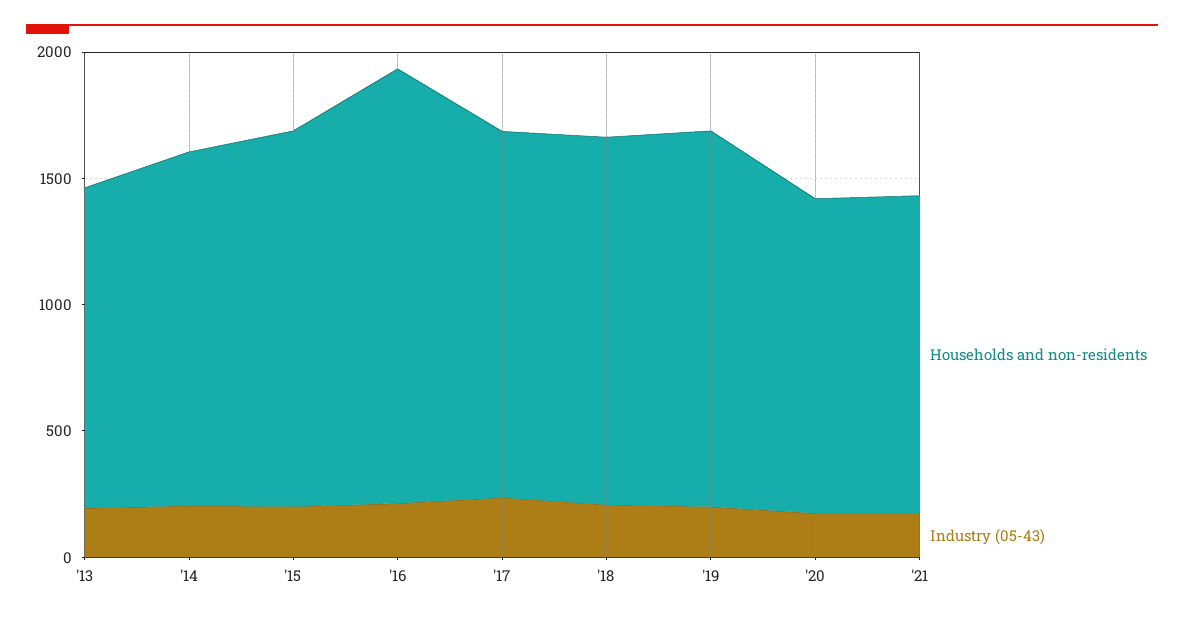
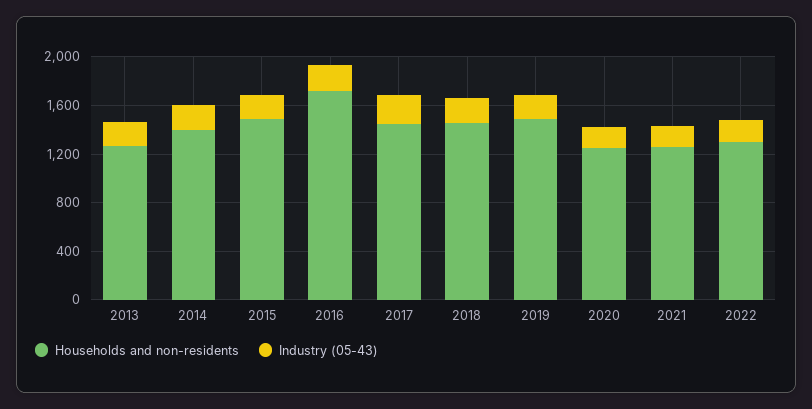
Households and non-residents, 2022: none -> 1300
Industry (05-43), 2022: none -> 200

